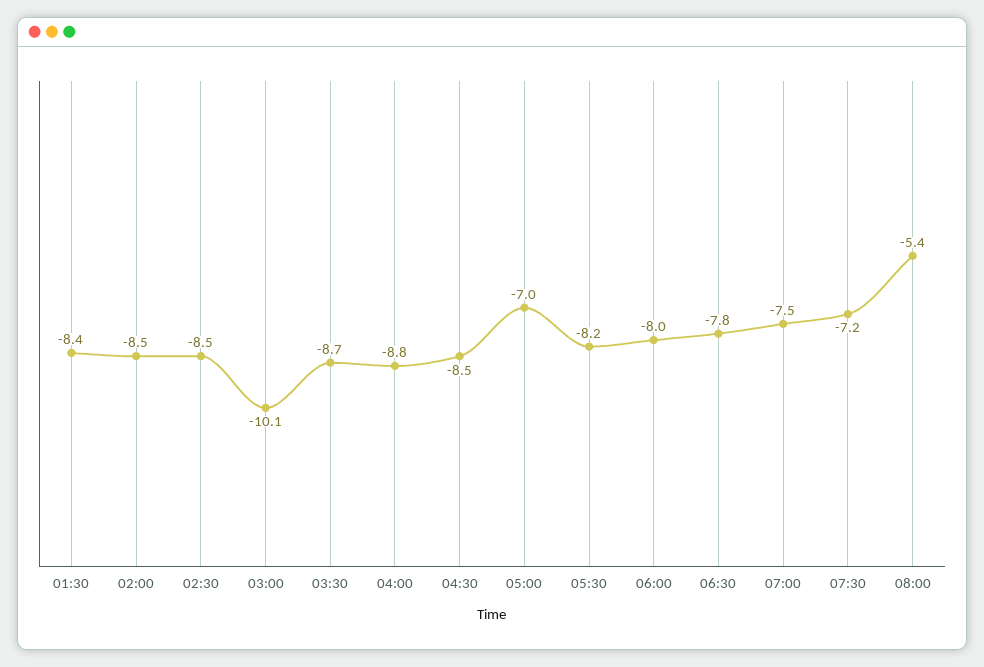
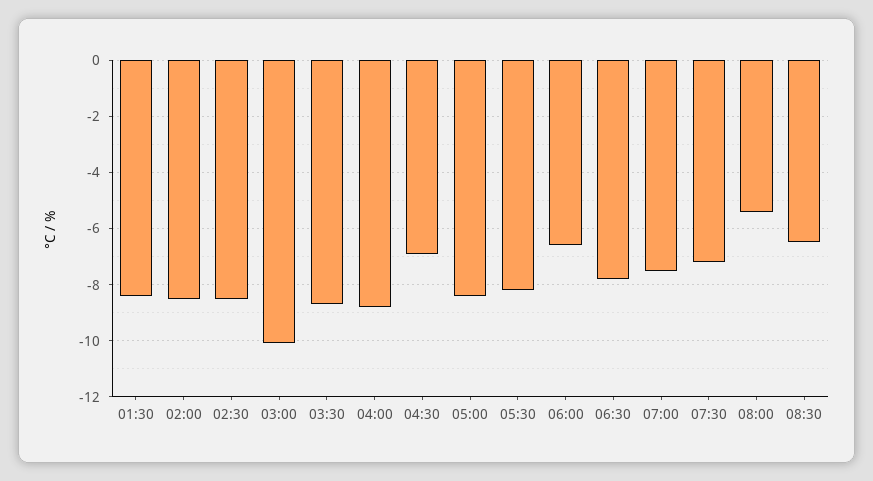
04:30: -8.5 -> -7
05:00: -7 -> -8.5
06:00: -8 -> -6.5
08:30: none -> -6.5

